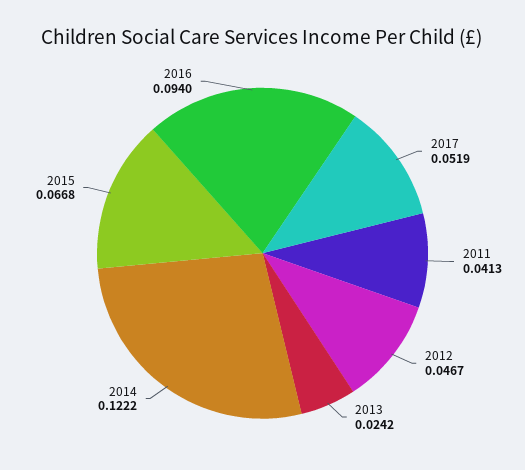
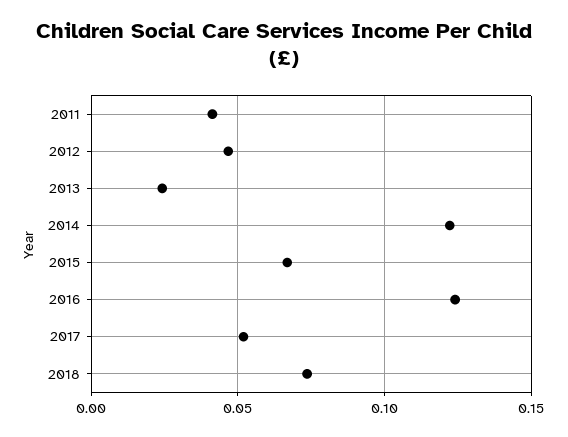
2016: 0.094 -> 0.125
2018: none -> 0.075

